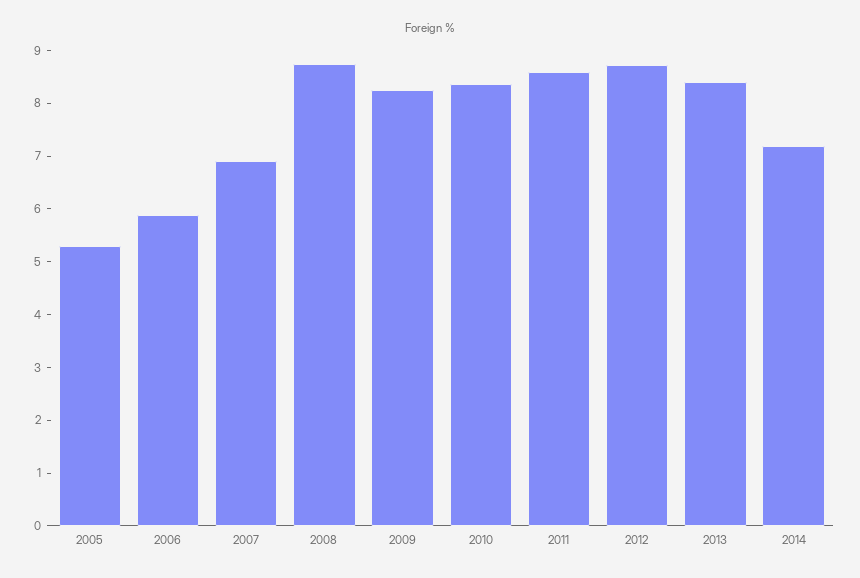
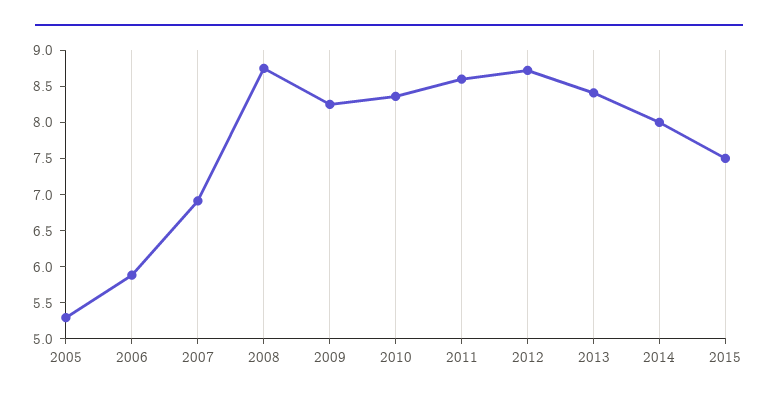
2014: 7.2 -> 8
2015: none -> 7.5

